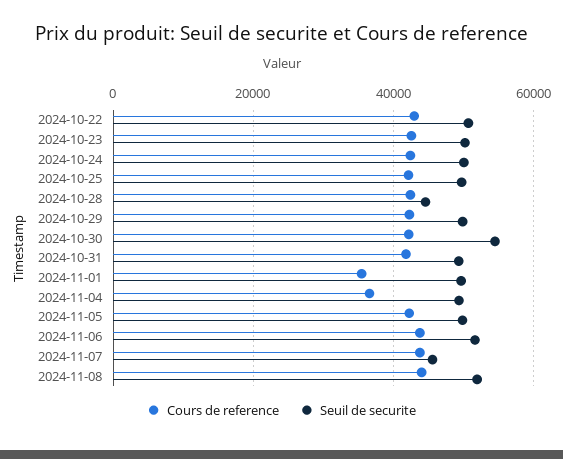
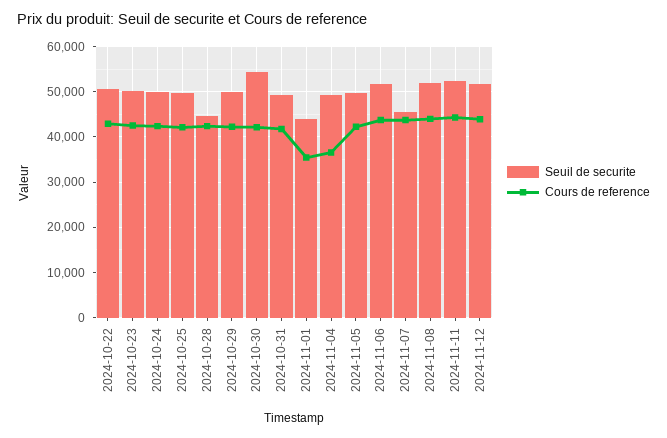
Seuil de securite, 2024-11-01: 50000 -> 44000
Seuil de securite, 2024-11-11: none -> 52000
Cours de reference, 2024-11-11: none -> 44000
Seuil de securite, 2024-11-12: none -> 52000
Cours de reference, 2024-11-12: none -> 44000

